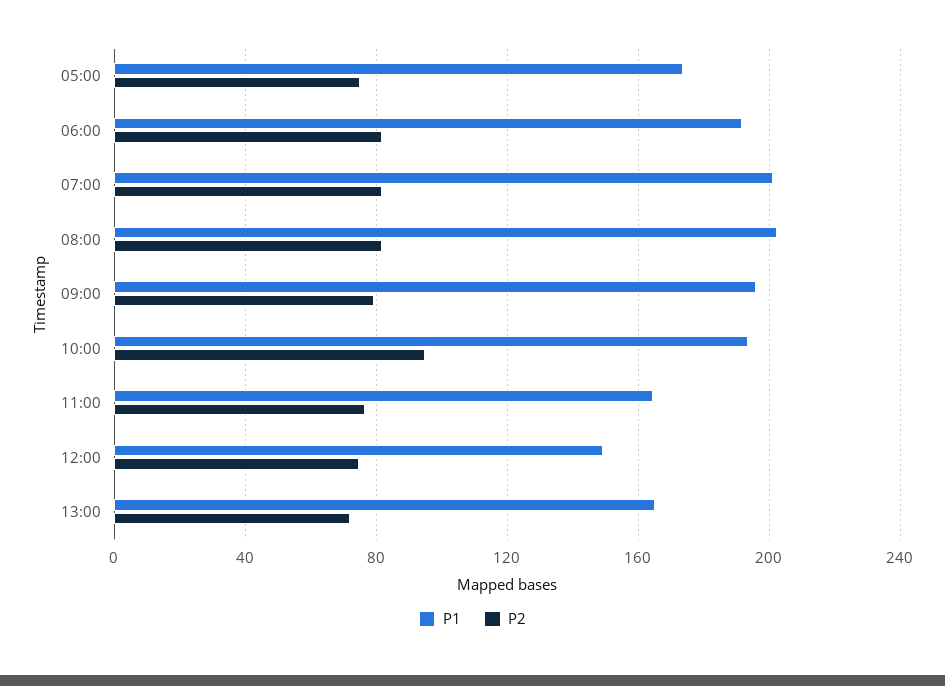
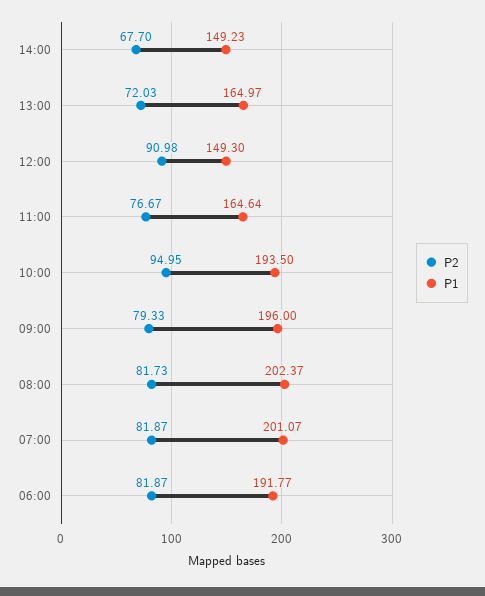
P1, 05:00: 175 -> none
P2, 05:00: 75 -> none
P2, 12:00: 75 -> 90.98
P2, 14:00: none -> 67.7
P1, 14:00: none -> 149.23

